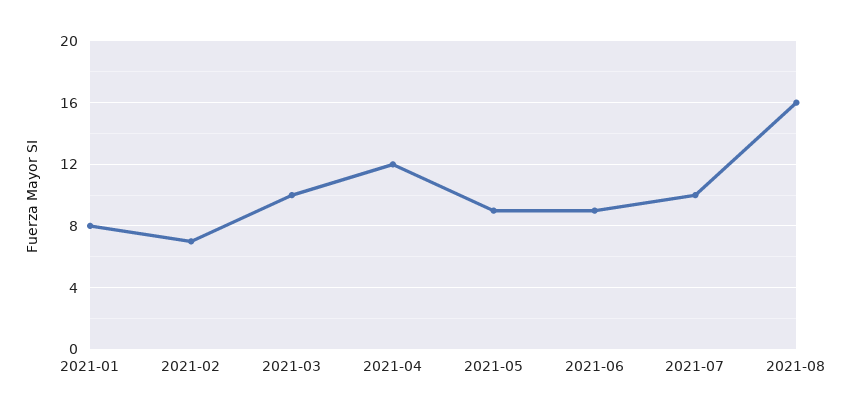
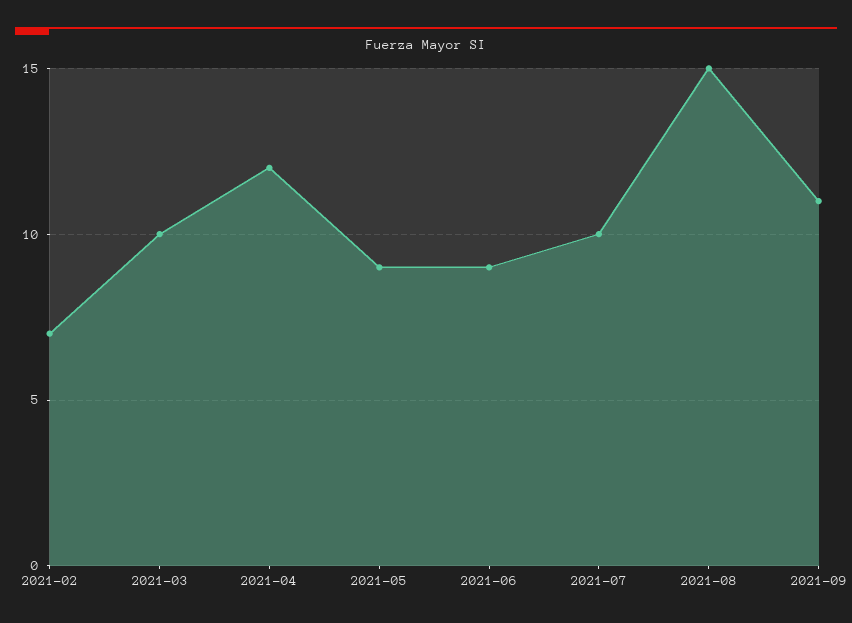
2021-01: 8 -> none
2021-08: 16 -> 15
2021-09: none -> 11

